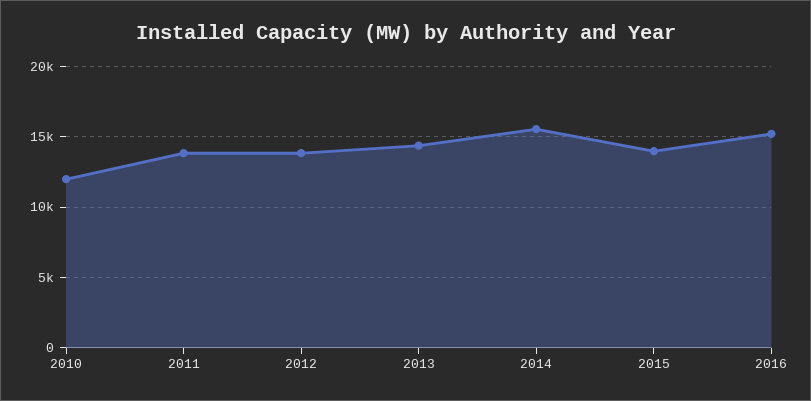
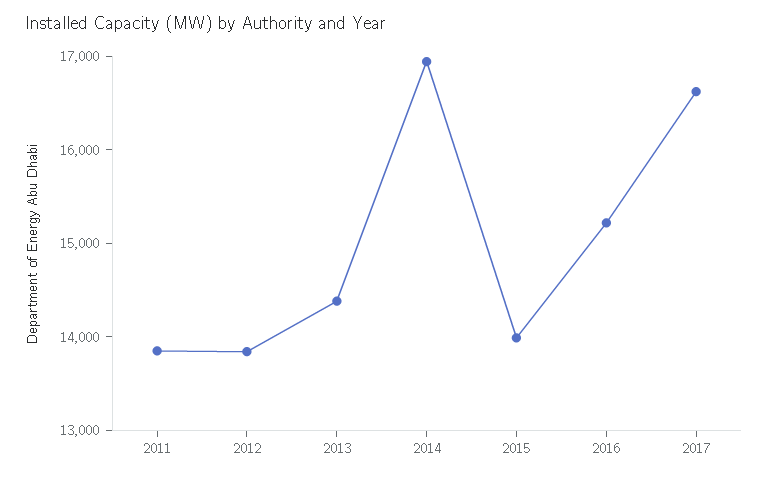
2010: 12000 -> none
2014: 15500 -> 17000
2017: none -> 16600

